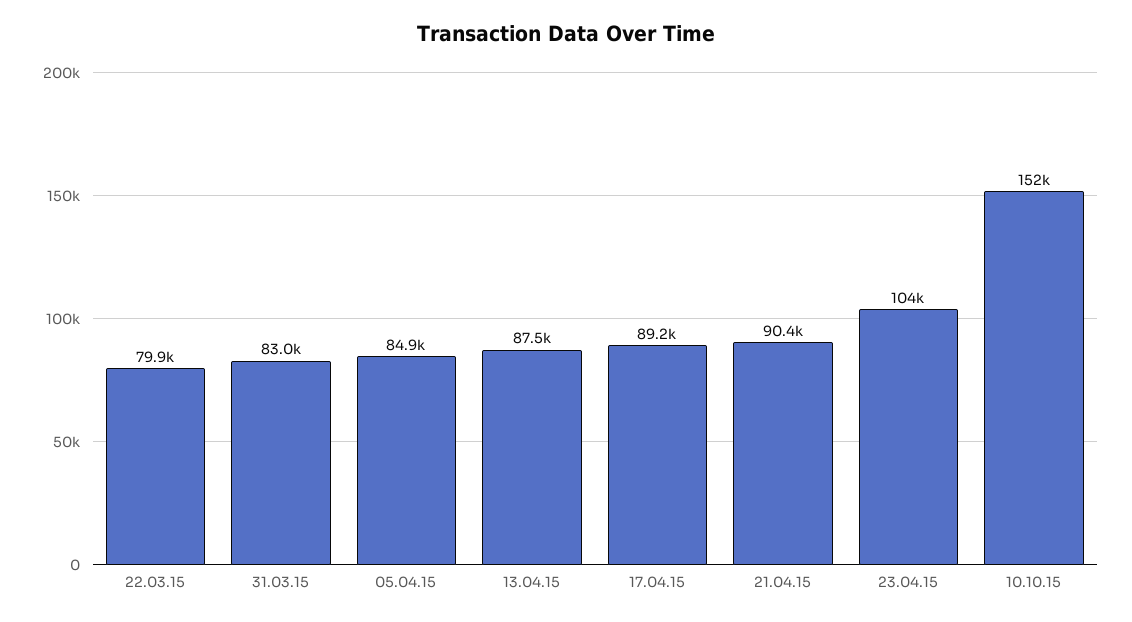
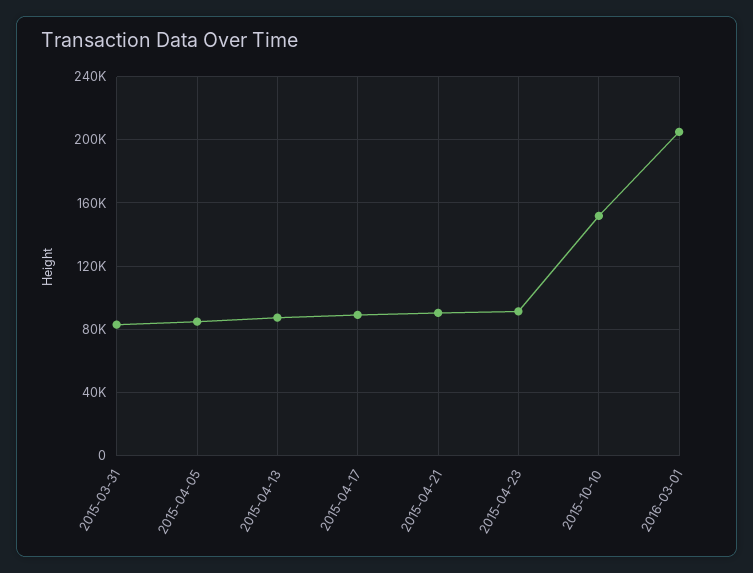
22.03.15: 79900 -> none
23.04.15: 104000 -> 90000
2016-03-01: none -> 205000

